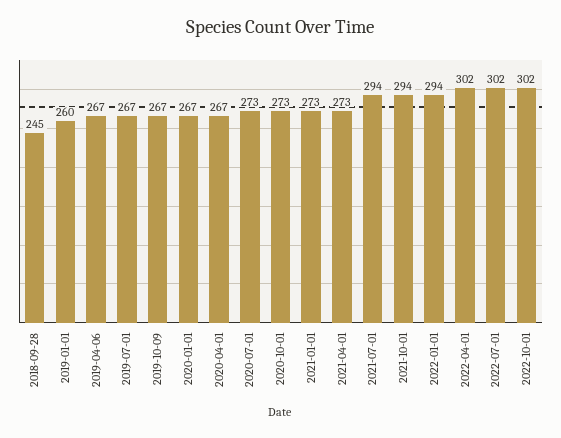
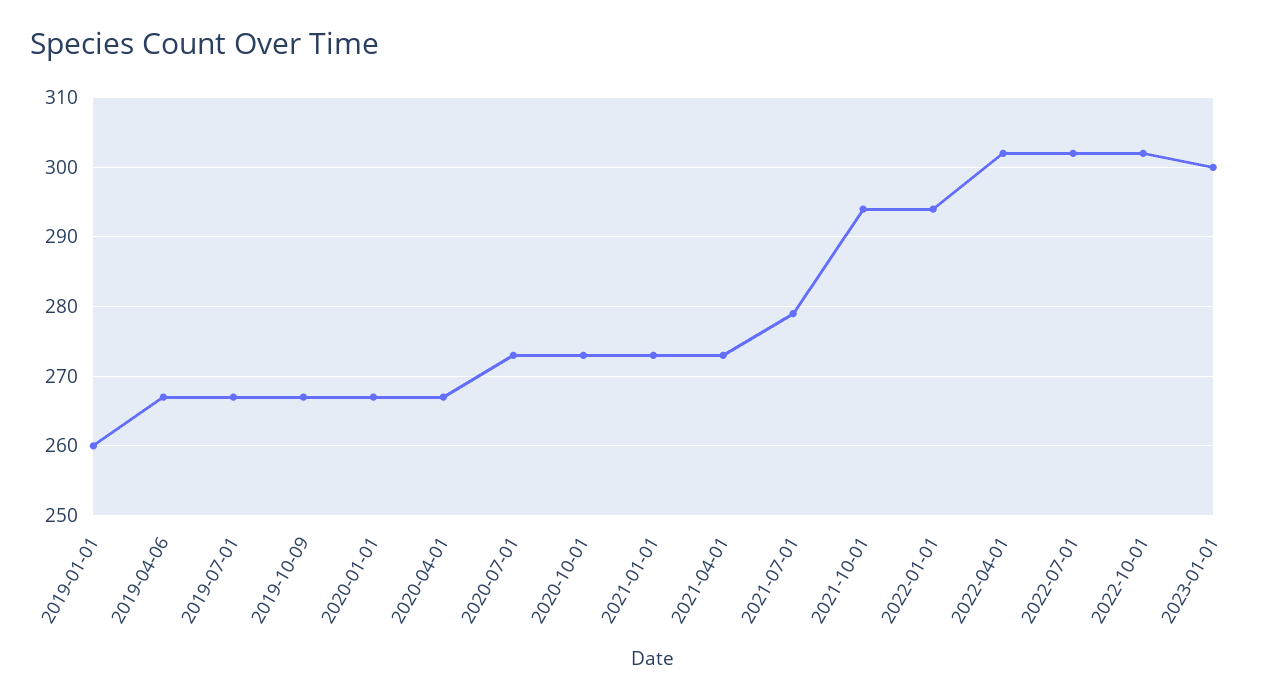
2018-09-28: 245 -> none
2021-07-01: 294 -> 279
2023-01-01: none -> 300

